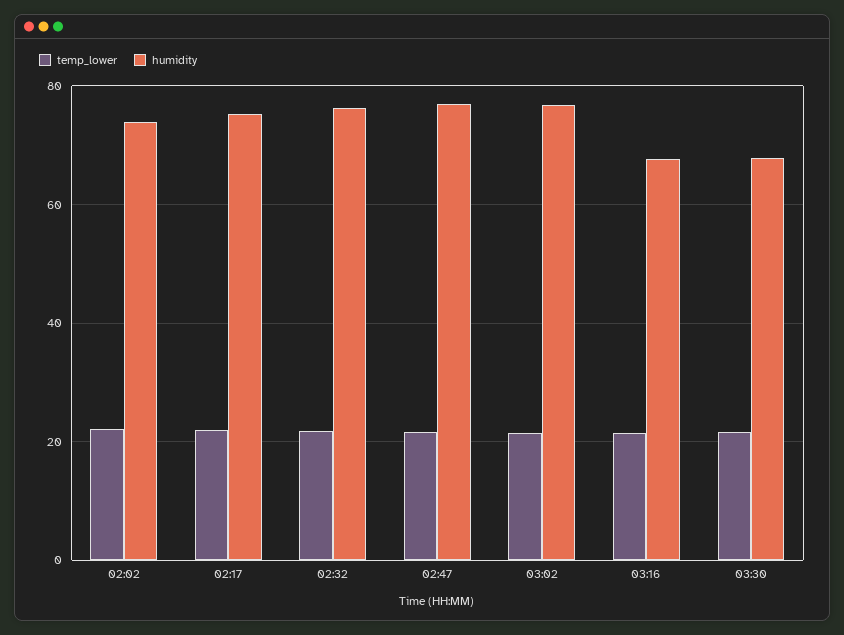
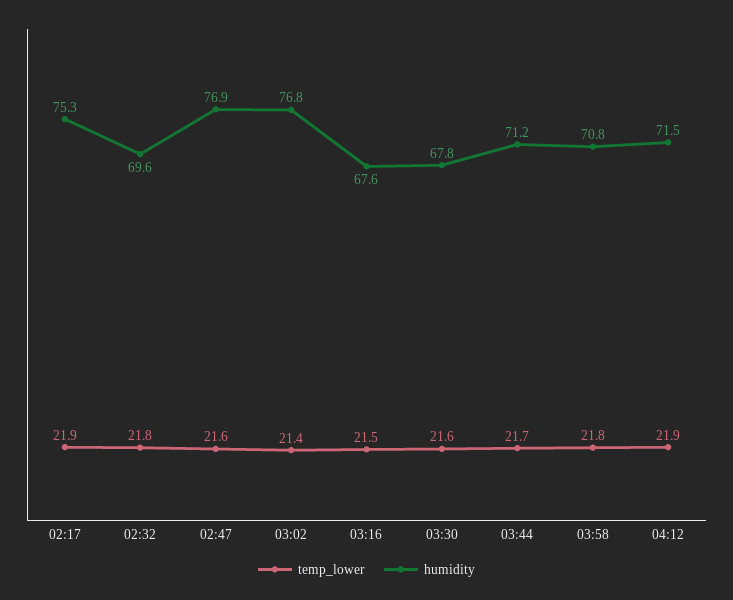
temp_lower, 02:02: 22 -> none
humidity, 02:02: 74 -> none
humidity, 02:32: 76 -> 69.6
temp_lower, 03:44: none -> 21.7
humidity, 03:44: none -> 71.2
temp_lower, 03:58: none -> 21.8
humidity, 03:58: none -> 70.8
temp_lower, 04:12: none -> 21.9
humidity, 04:12: none -> 71.5

